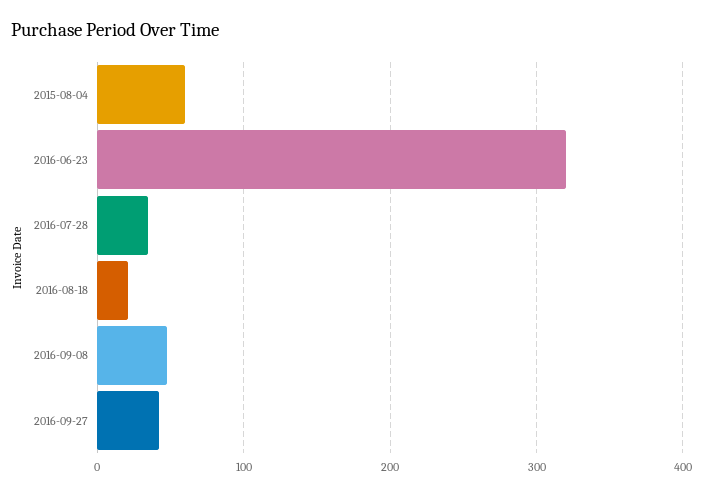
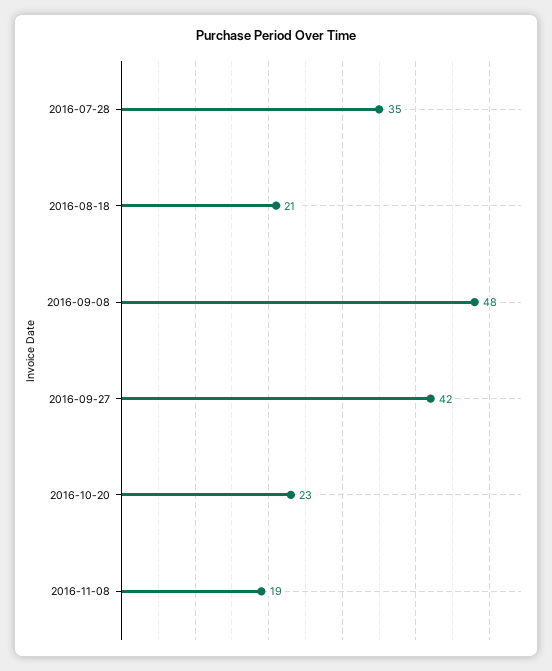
2015-08-04: 60 -> none
2016-06-23: 320 -> none
2016-10-20: none -> 23
2016-11-08: none -> 19

